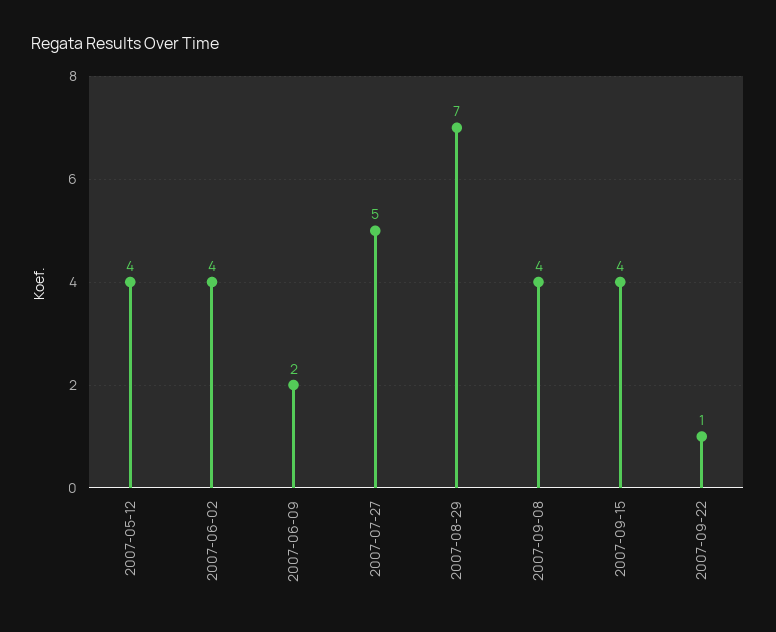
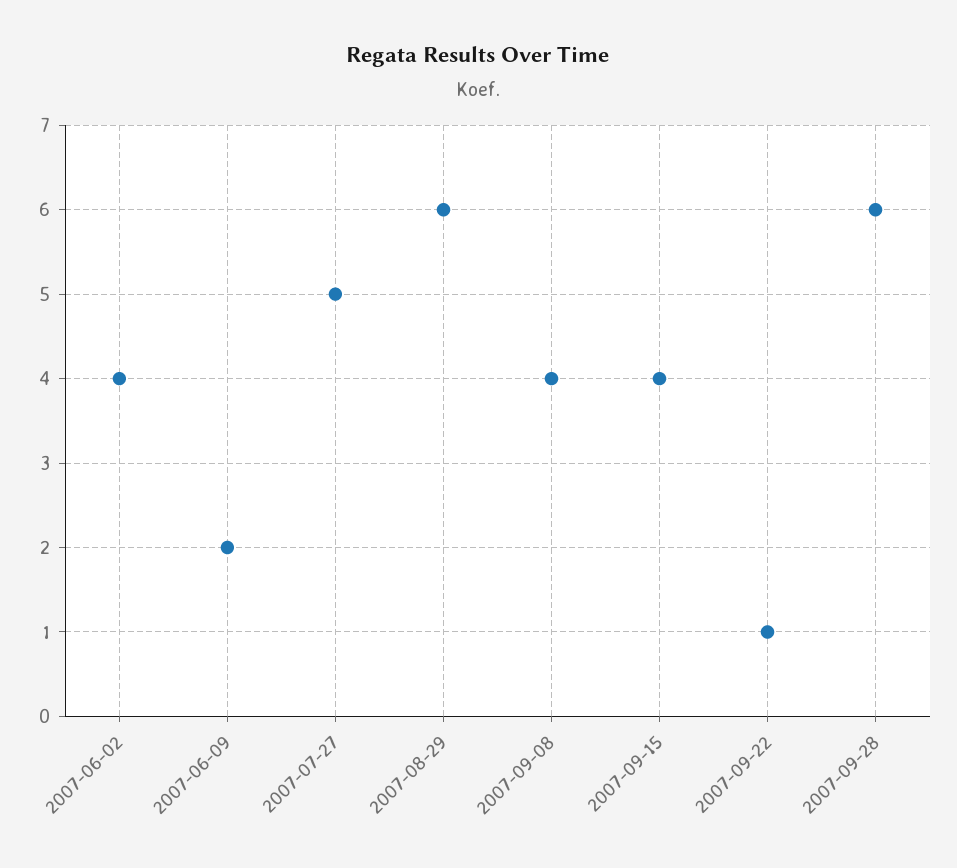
2007-05-12: 4 -> none
2007-08-29: 7 -> 6
2007-09-28: none -> 6

